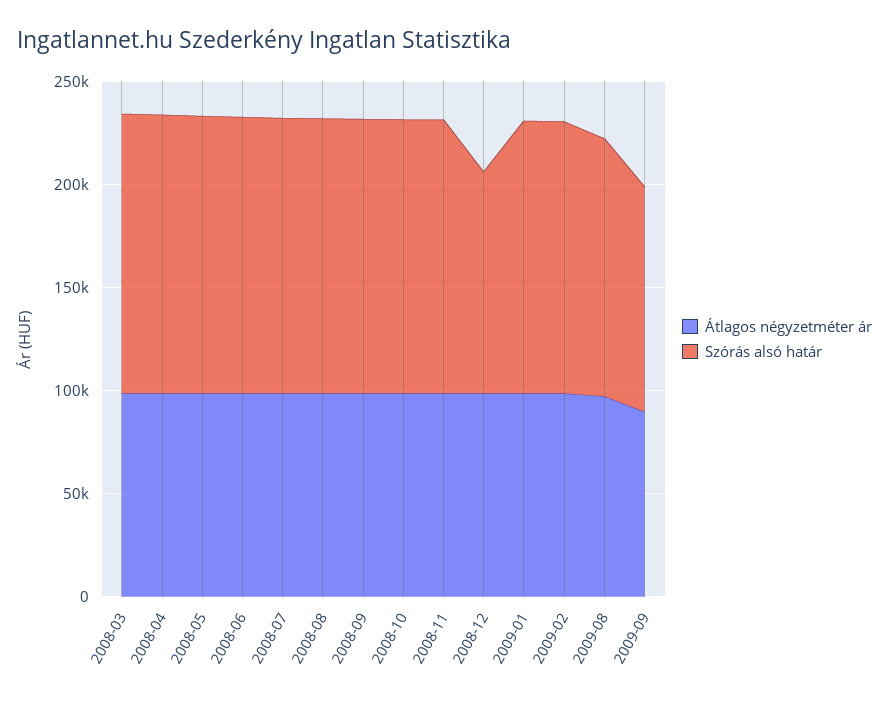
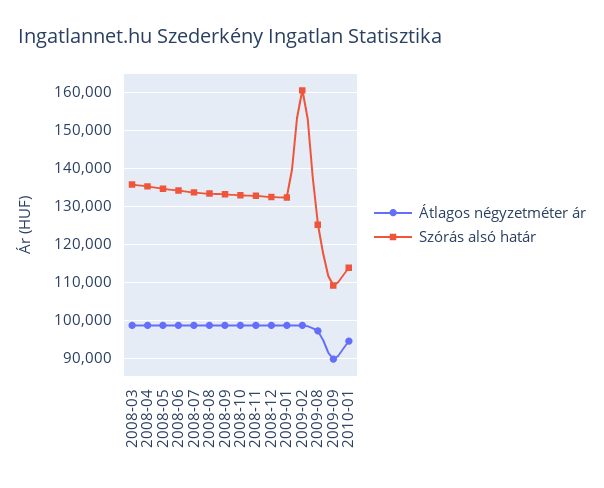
Szórás alsó határ, 2008-12: 110000 -> 132000
Szórás alsó határ, 2009-02: 130000 -> 160000
Átlagos négyzetméter ár, 2010-01: none -> 94000
Szórás alsó határ, 2010-01: none -> 114000

